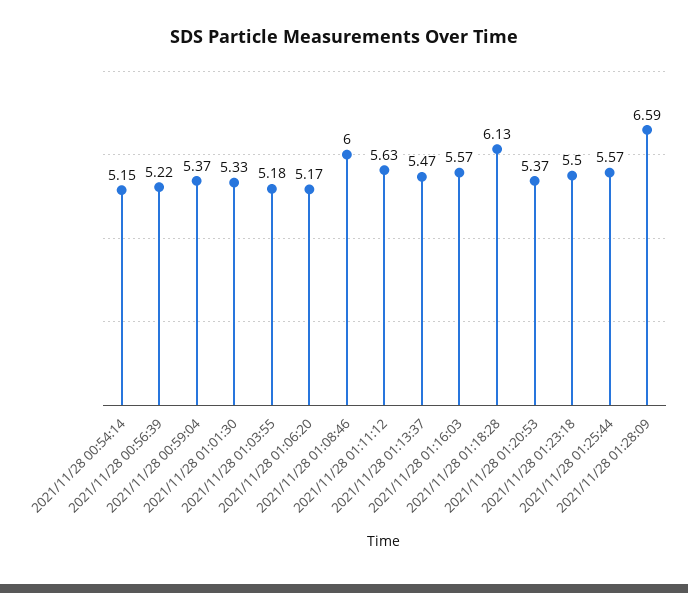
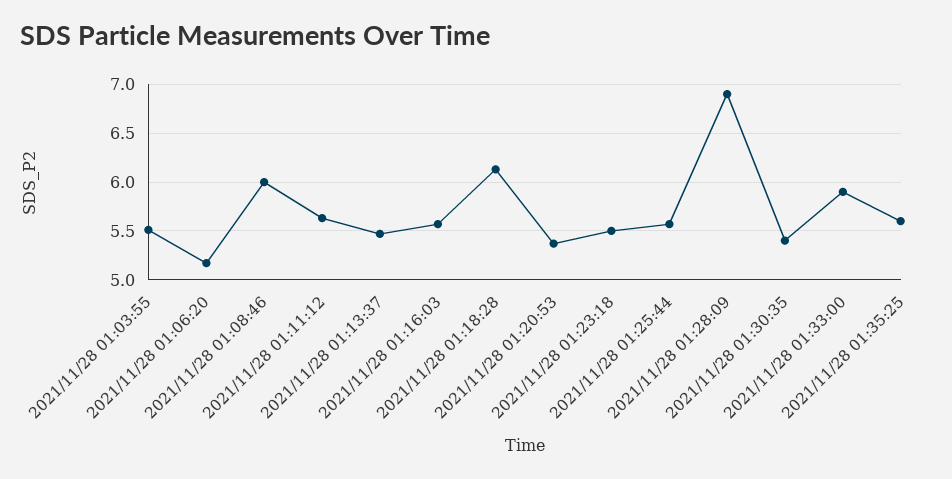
2021/11/28 00:54:14: 5.15 -> none
2021/11/28 00:56:39: 5.22 -> none
2021/11/28 00:59:04: 5.37 -> none
2021/11/28 01:01:30: 5.33 -> none
2021/11/28 01:03:55: 5.18 -> 5.5
2021/11/28 01:28:09: 6.59 -> 6.9
2021/11/28 01:30:35: none -> 5.4
2021/11/28 01:33:00: none -> 5.9
2021/11/28 01:35:25: none -> 5.6

